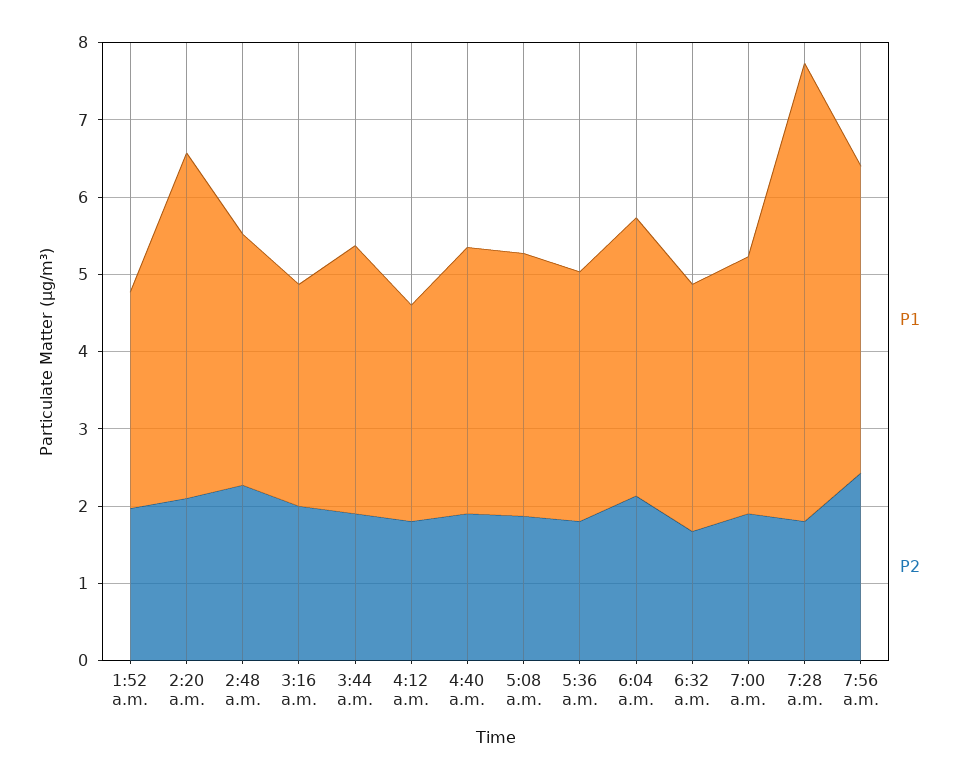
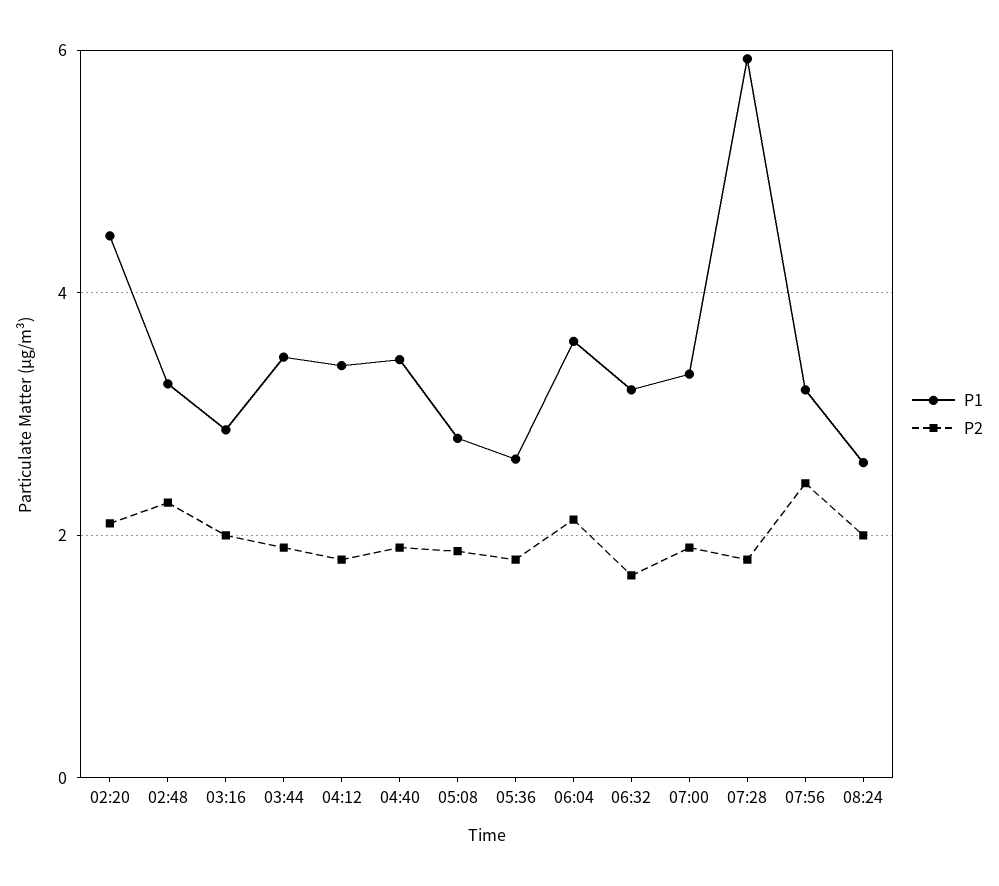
P1, 1:52 a.m.: 2.8 -> none
P2, 1:52 a.m.: 2 -> none
P1, 4:12 a.m.: 2.8 -> 3.4
P1, 5:08 a.m.: 3.4 -> 2.8
P1, 5:36 a.m.: 3.2 -> 2.6
P1, 7:56 a.m.: 4 -> 3.2
P1, 08:24: none -> 2.6
P2, 08:24: none -> 2

